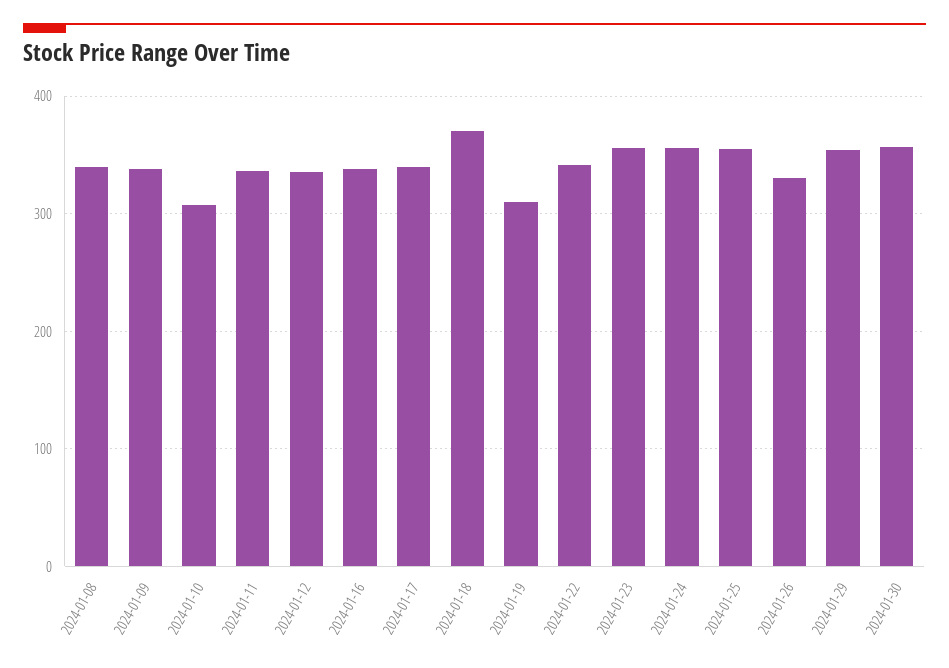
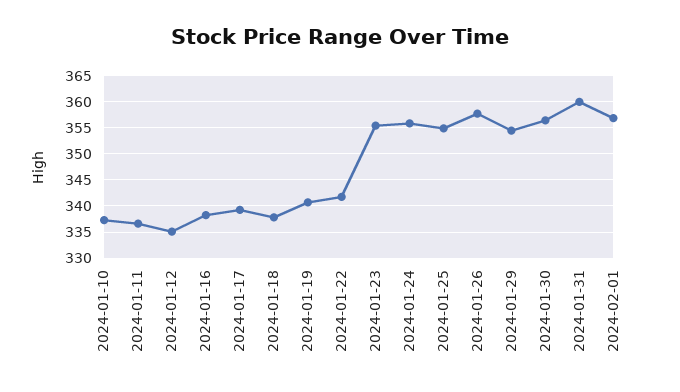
2024-01-08: 340 -> none
2024-01-09: 340 -> none
2024-01-10: 310 -> 337.5
2024-01-18: 370 -> 337.5
2024-01-19: 310 -> 340
2024-01-26: 330 -> 357.5
2024-01-31: none -> 360
2024-02-01: none -> 357.5

